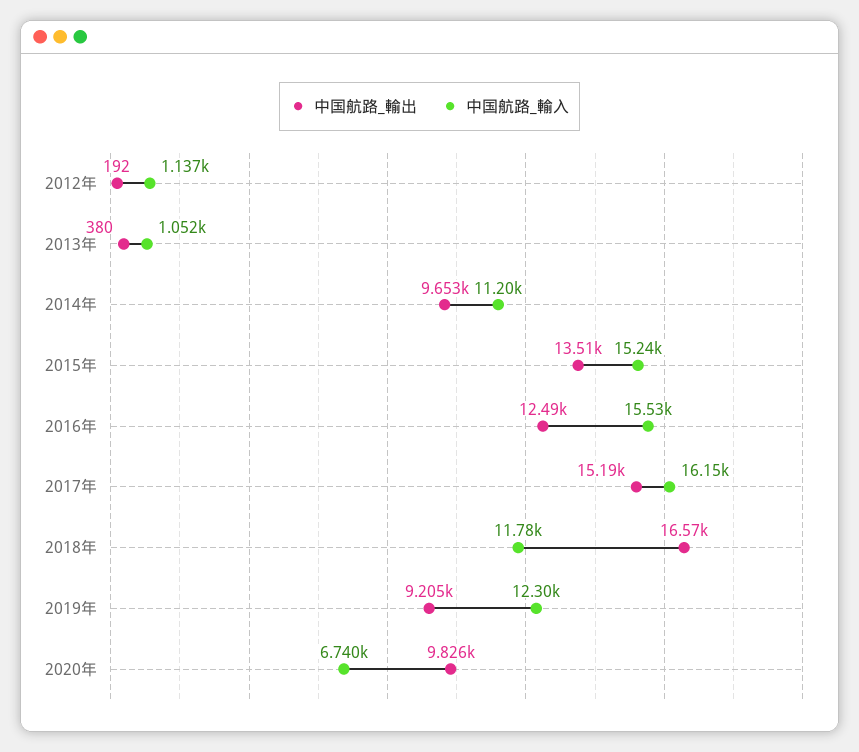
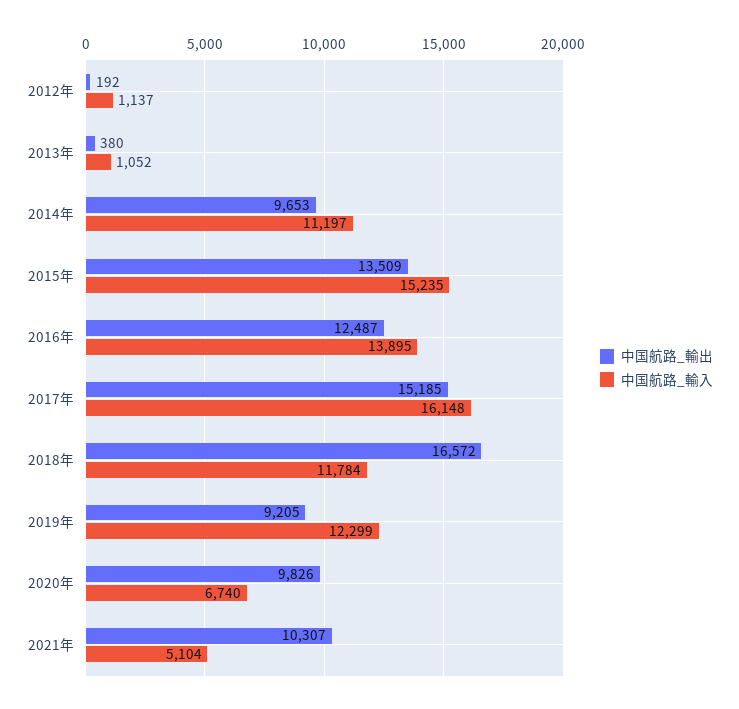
中国航路_輸入, 2016年: 15530 -> 13895
中国航路_輸出, 2021年: none -> 10307
中国航路_輸入, 2021年: none -> 5104

